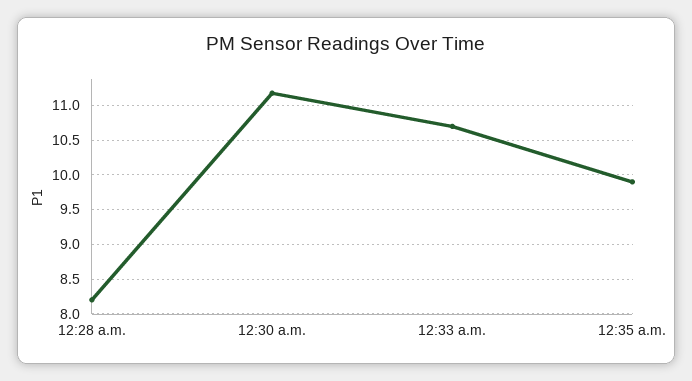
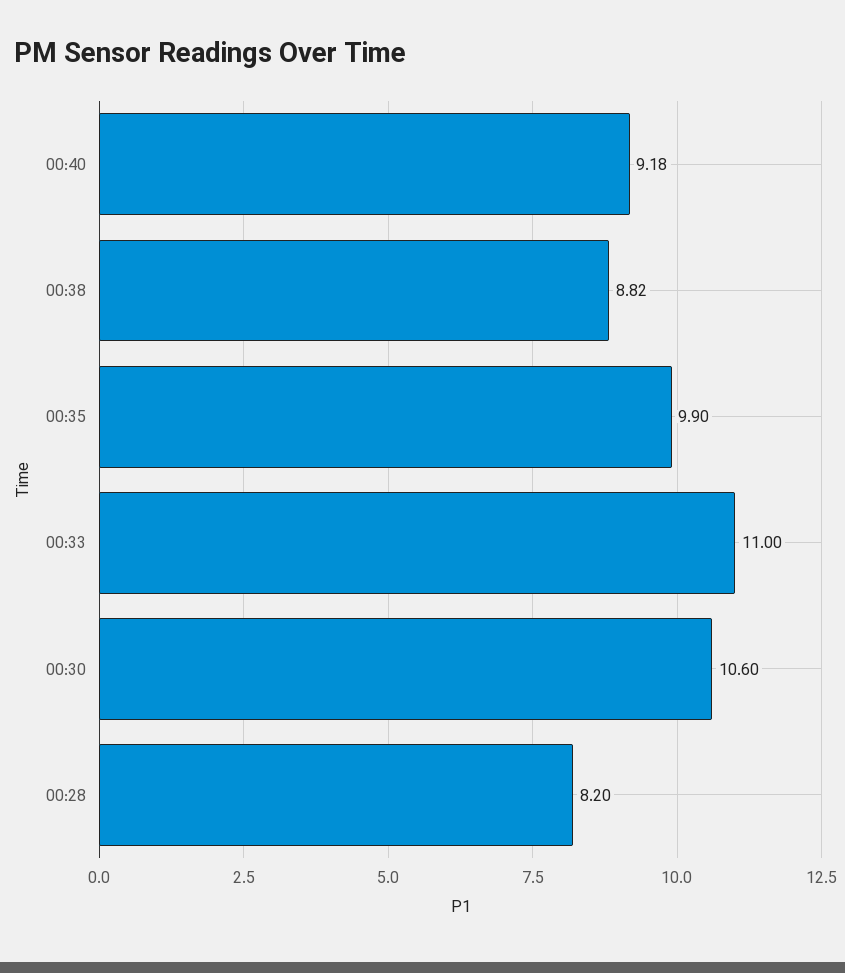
12:30 a.m.: 11.2 -> 10.6
12:33 a.m.: 10.7 -> 11
00:40: none -> 9.18
00:38: none -> 8.82

